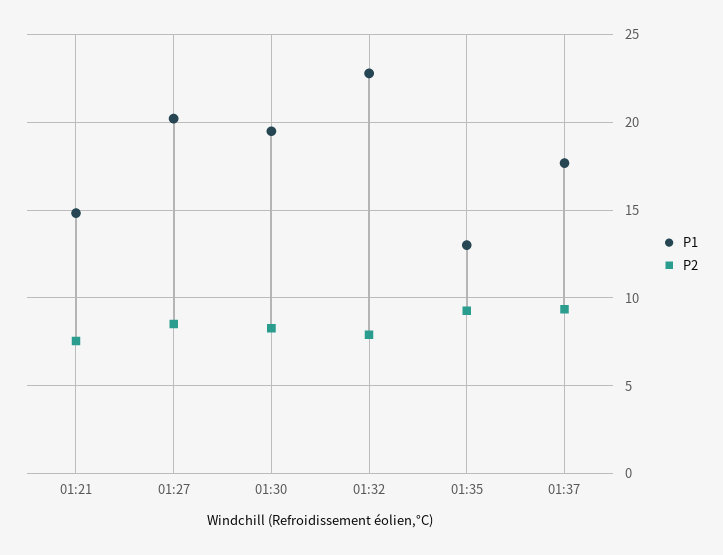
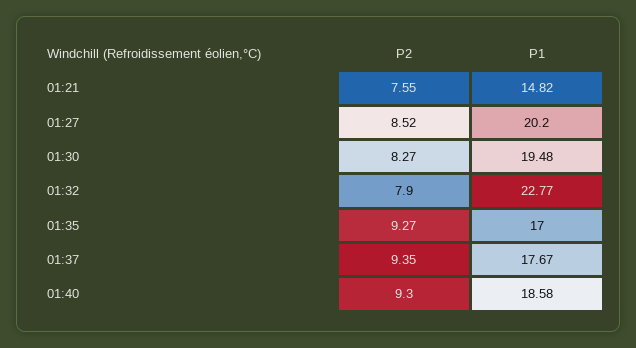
P1, 01:35: 13 -> 17
P2, 01:40: none -> 9.3
P1, 01:40: none -> 18.58

